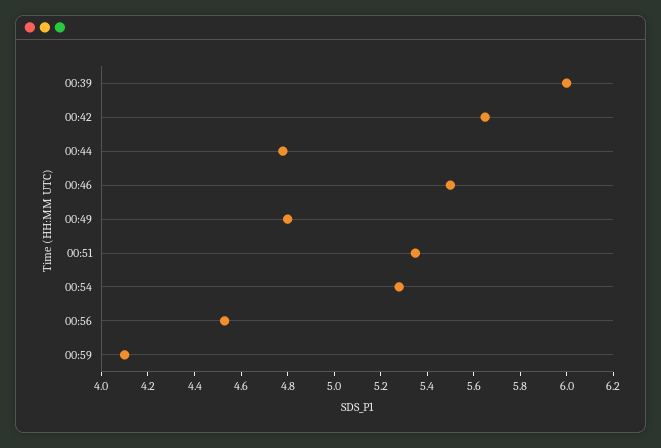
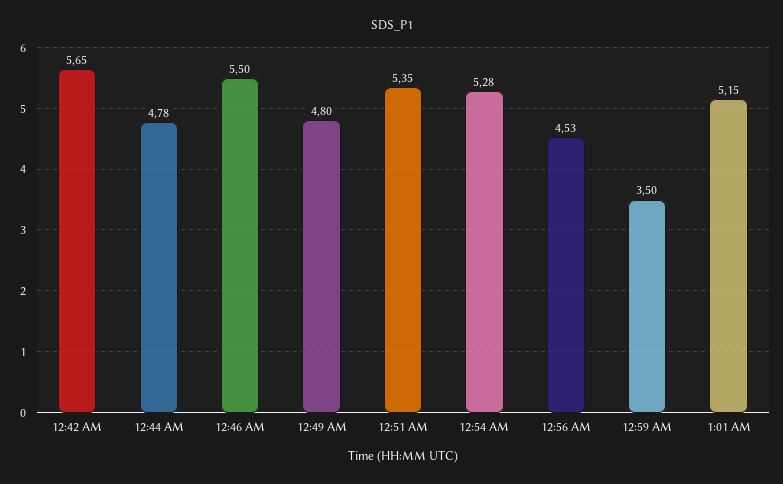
00:39: 6 -> none
00:59: 4.1 -> 3.5
1:01 AM: none -> 5.15

